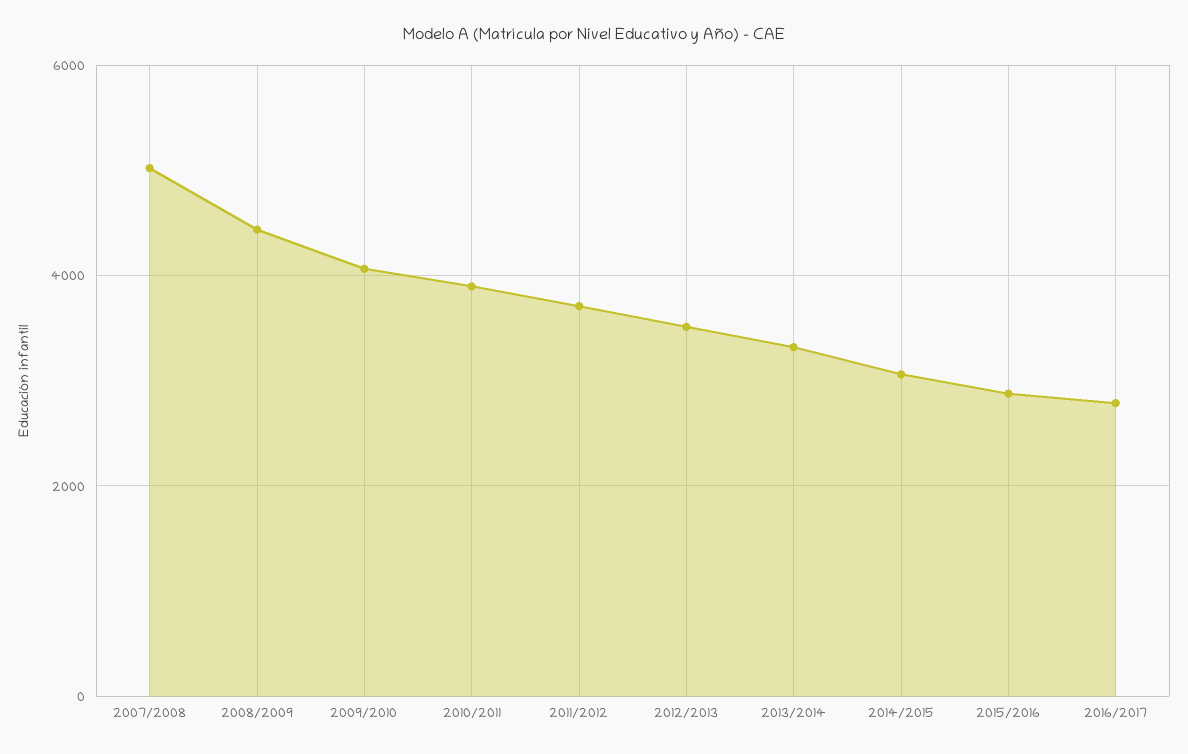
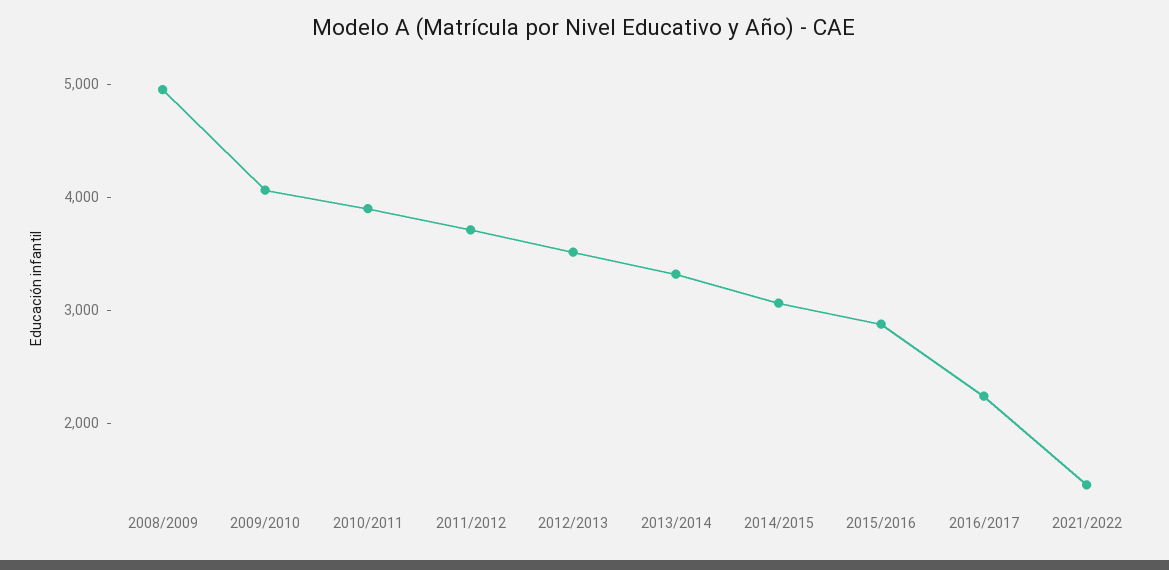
2007/2008: 5000 -> none
2008/2009: 4400 -> 5000
2016/2017: 2800 -> 2200
2021/2022: none -> 1400

